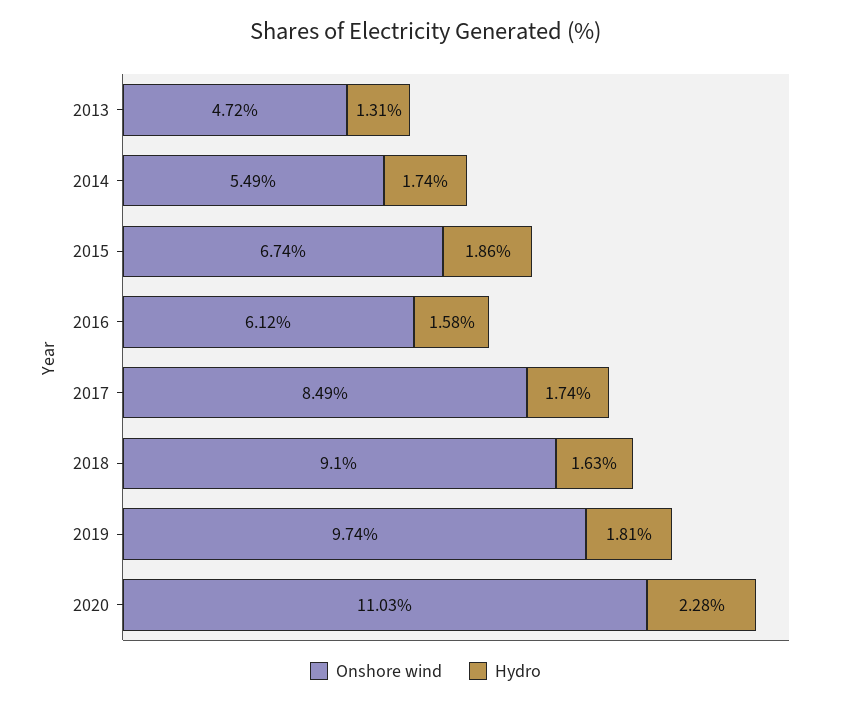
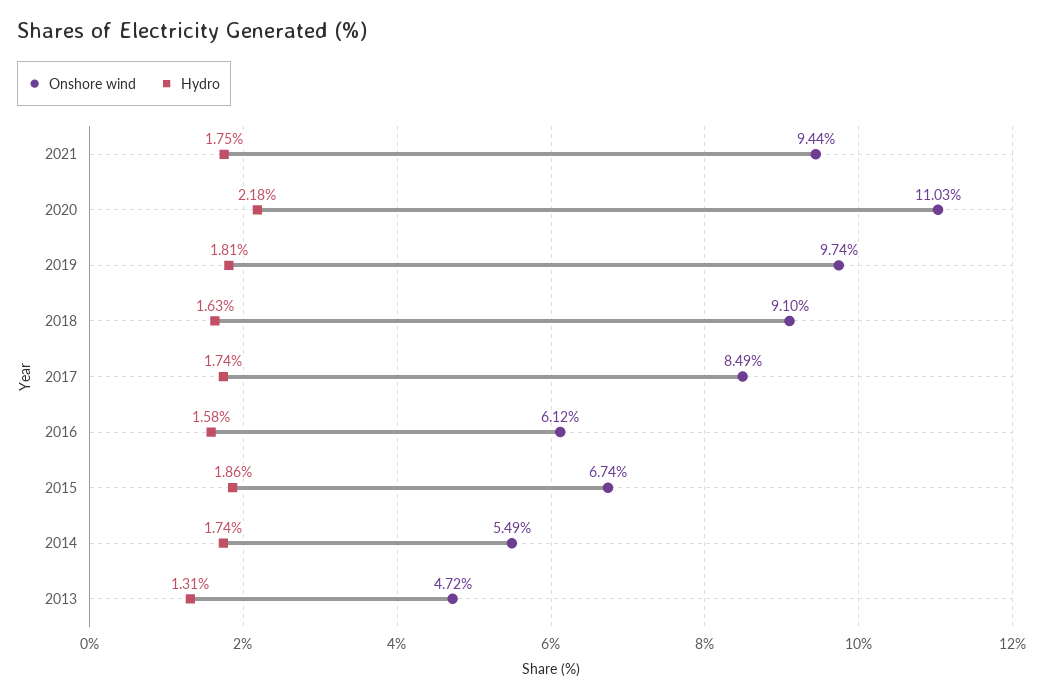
Hydro, 2020: 2.28 -> 2.18
Onshore wind, 2021: none -> 9.44
Hydro, 2021: none -> 1.75

